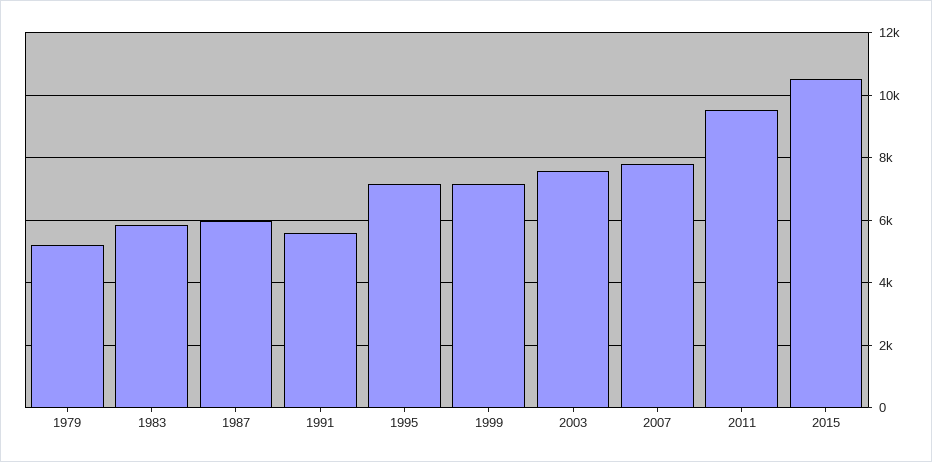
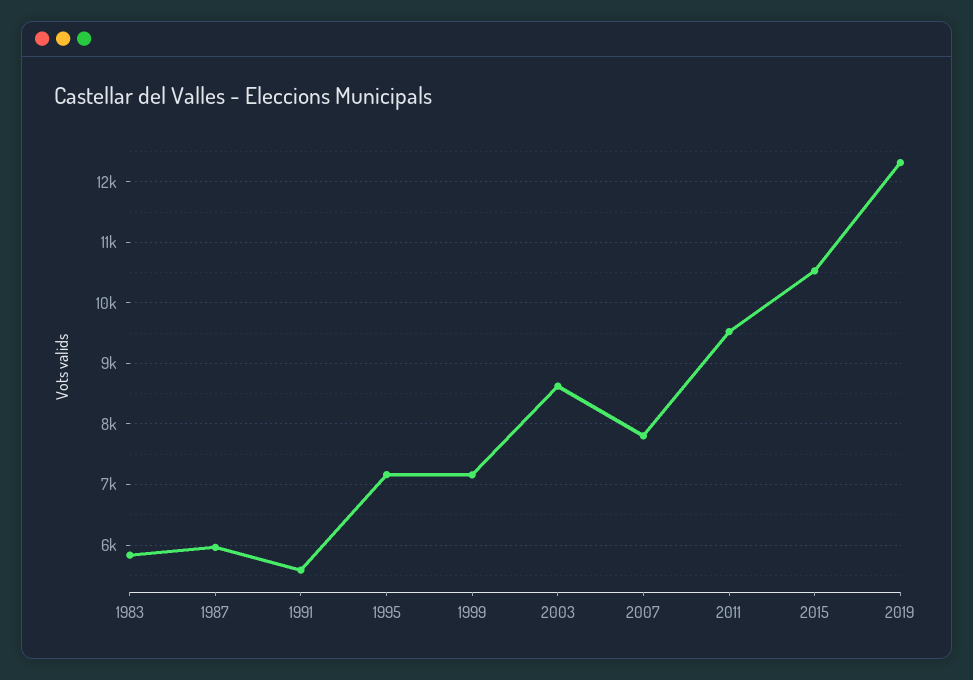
1979: 5200 -> none
2003: 7600 -> 8600
2019: none -> 12300

